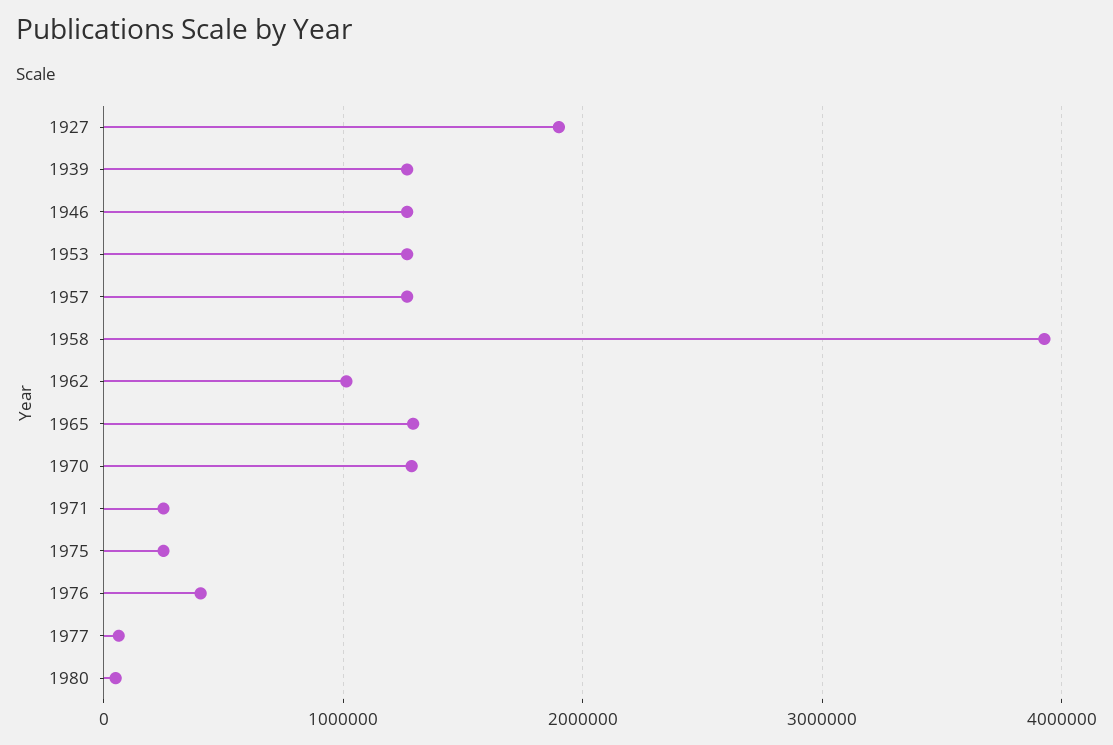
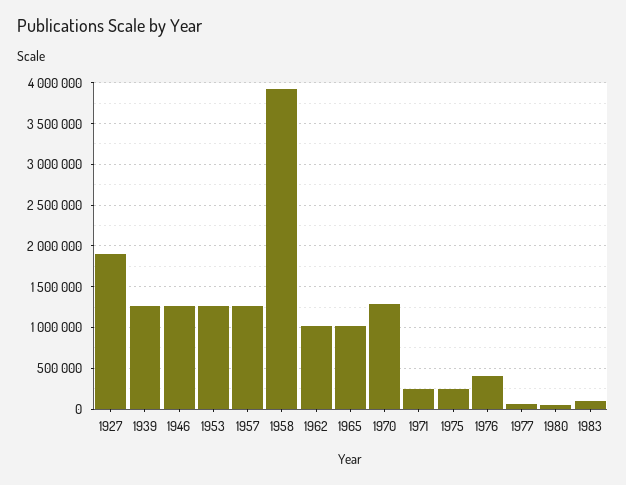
1965: 1300000 -> 1000000
1983: none -> 100000

